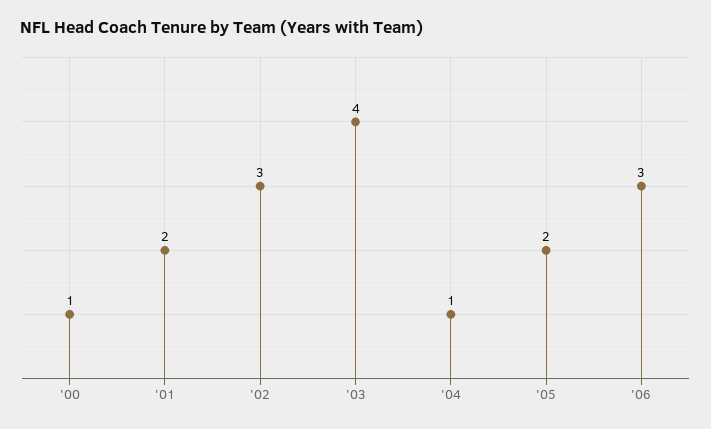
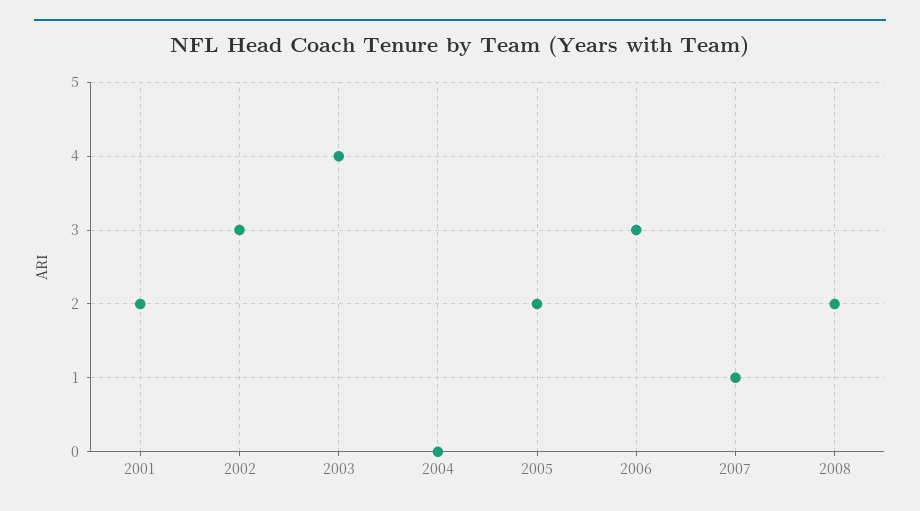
'00: 1 -> none
'04: 1 -> 0
2007: none -> 1
2008: none -> 2

